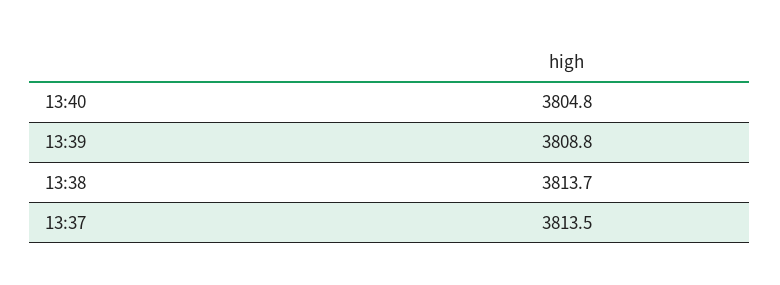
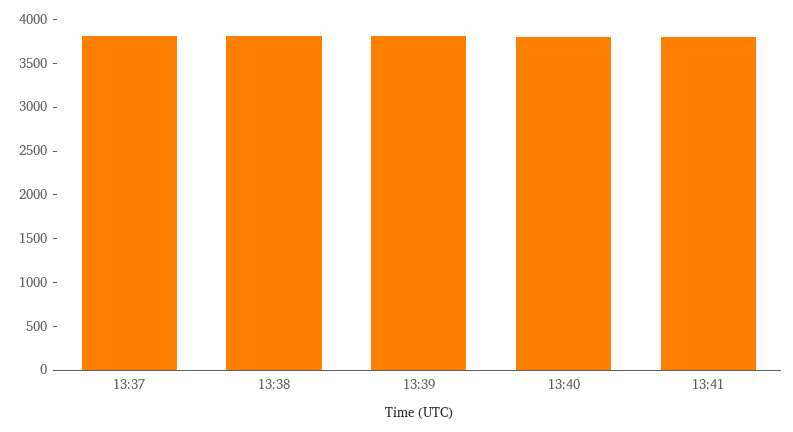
13:41: none -> 3800

